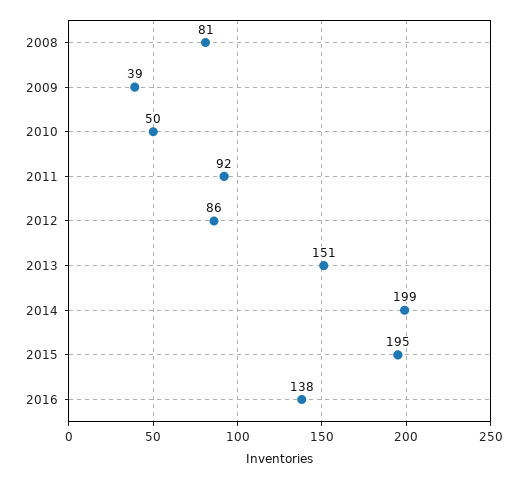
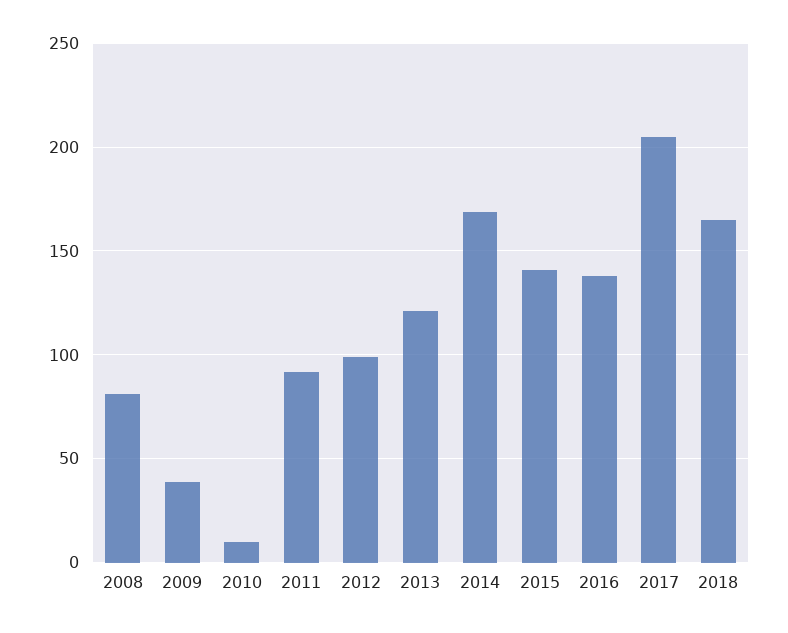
2010: 50 -> 10
2012: 86 -> 100
2013: 151 -> 120
2014: 199 -> 170
2015: 195 -> 140
2017: none -> 205
2018: none -> 165

